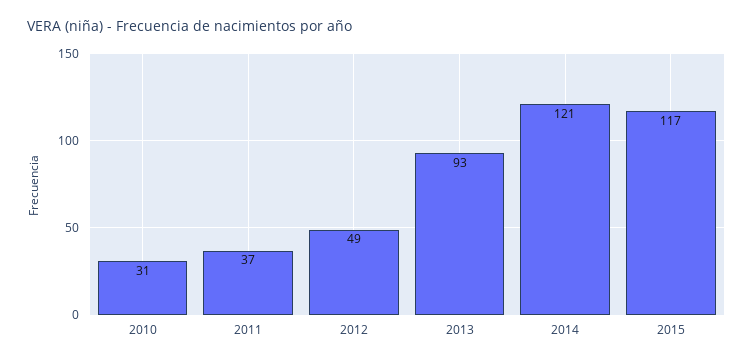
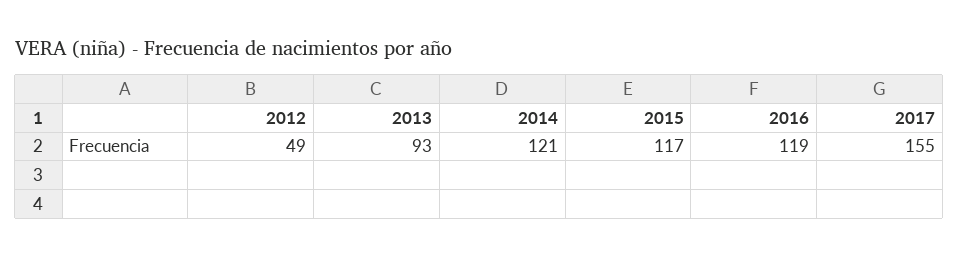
2010: 31 -> none
2011: 37 -> none
2016: none -> 119
2017: none -> 155

